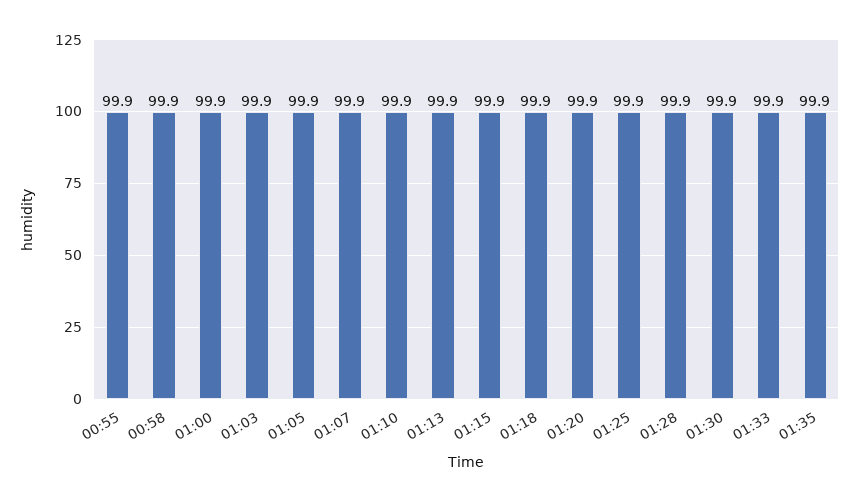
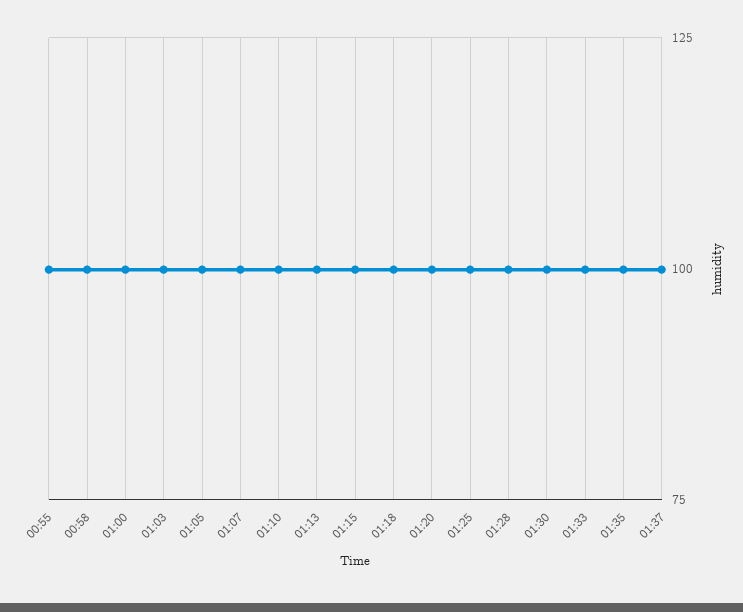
01:37: none -> 100

